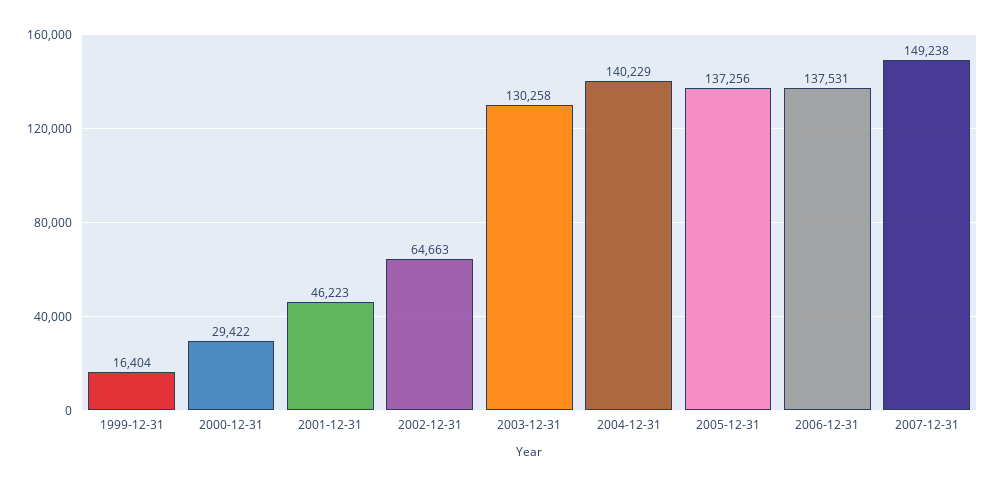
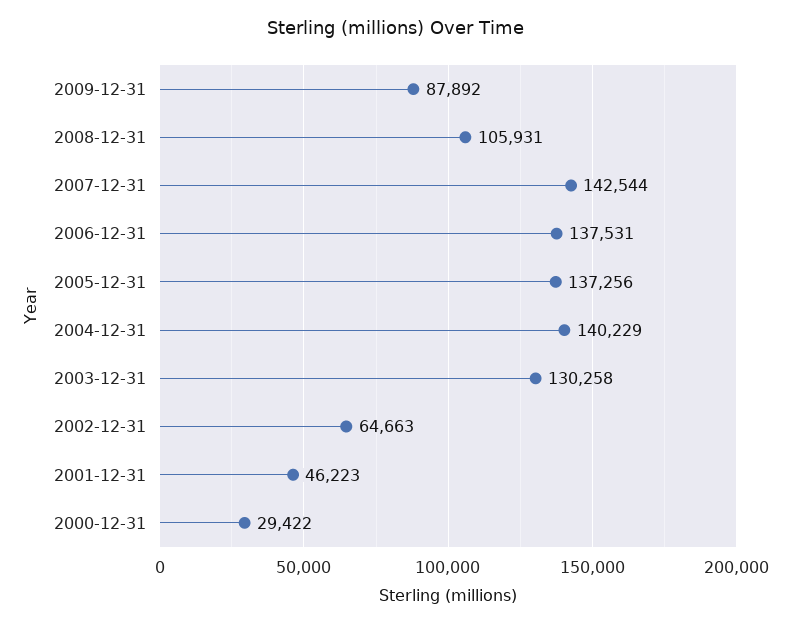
1999-12-31: 16404 -> none
2007-12-31: 149238 -> 142544
2009-12-31: none -> 87892
2008-12-31: none -> 105931

